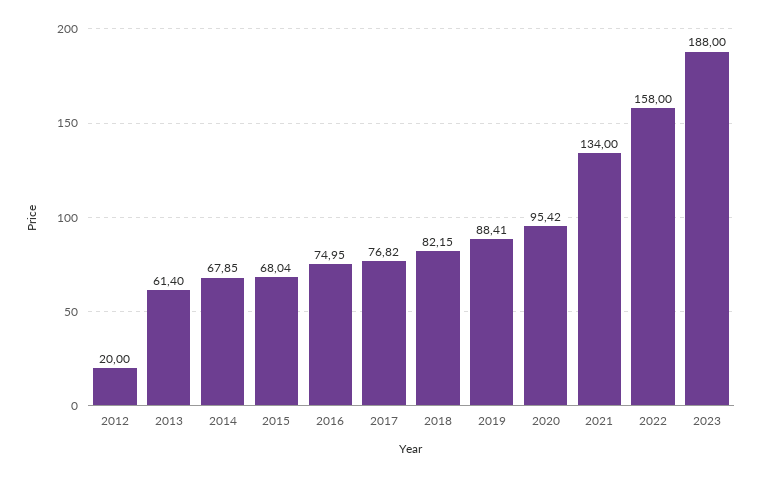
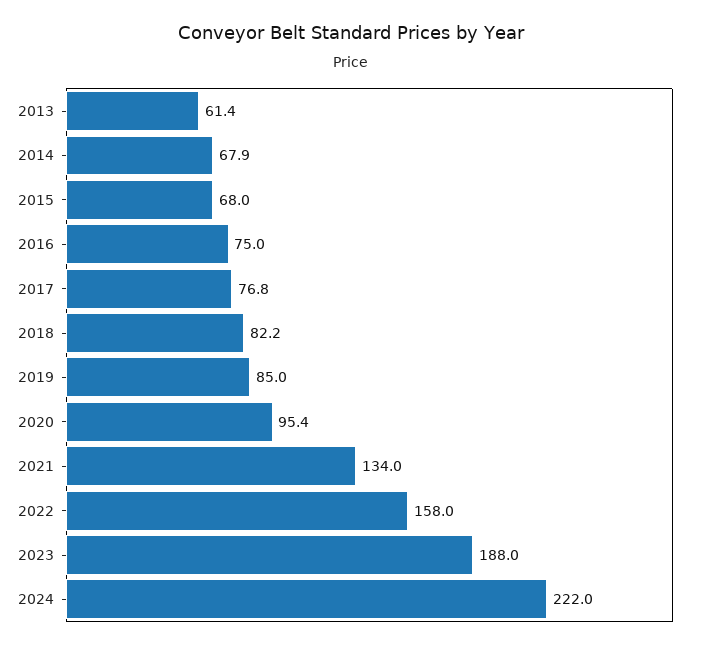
2012: 20 -> none
2019: 88.41 -> 85
2024: none -> 222

